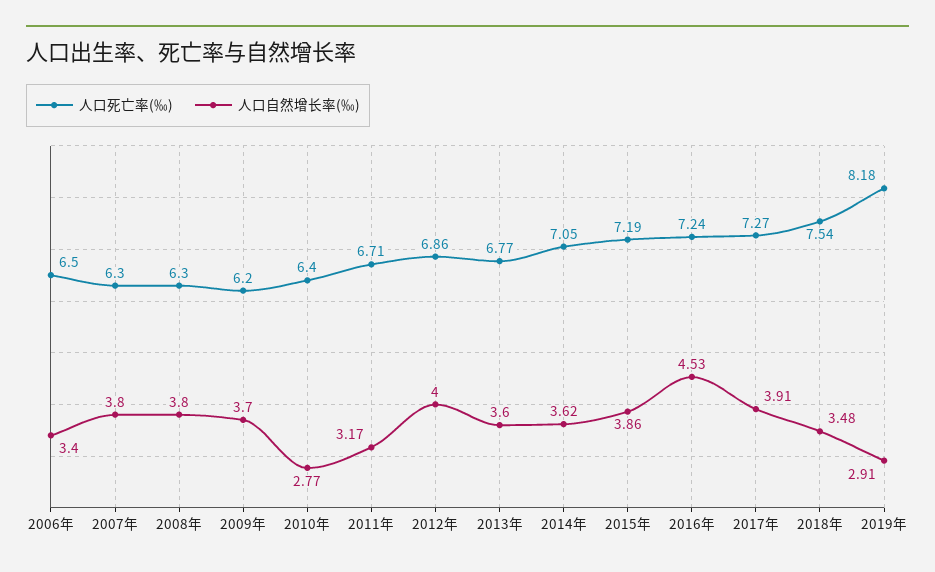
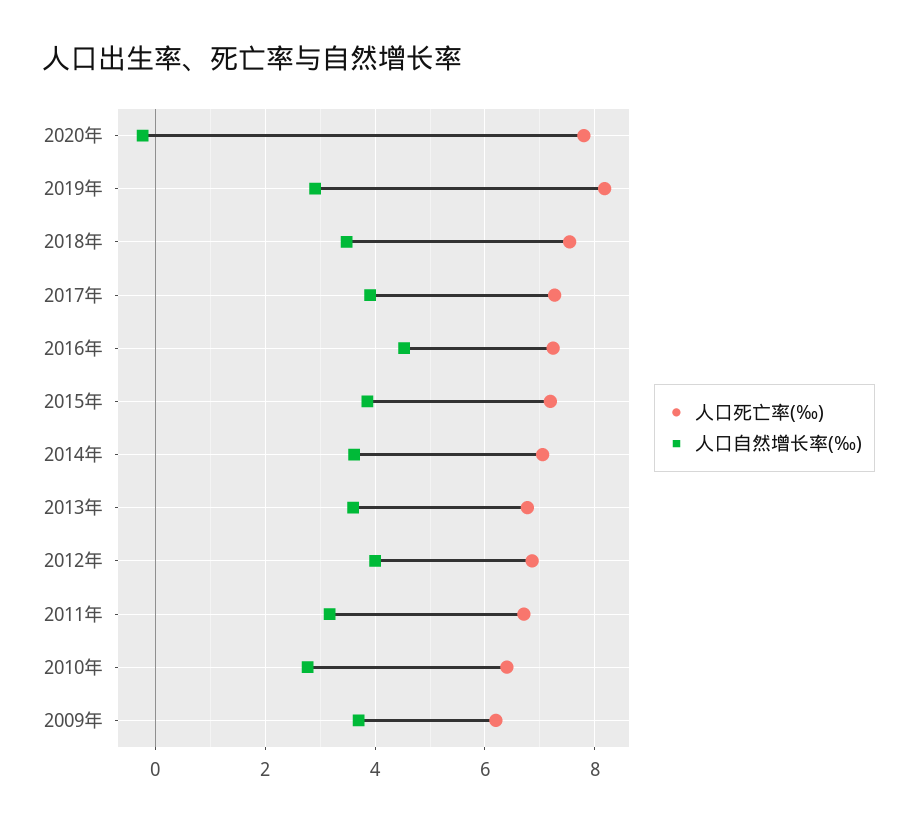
人口死亡率(‰), 2006年: 6.5 -> none
人口自然增长率(‰), 2006年: 3.4 -> none
人口死亡率(‰), 2007年: 6.3 -> none
人口自然增长率(‰), 2007年: 3.8 -> none
人口死亡率(‰), 2008年: 6.3 -> none
人口自然增长率(‰), 2008年: 3.8 -> none
人口死亡率(‰), 2020年: none -> 7.8
人口自然增长率(‰), 2020年: none -> -0.2

